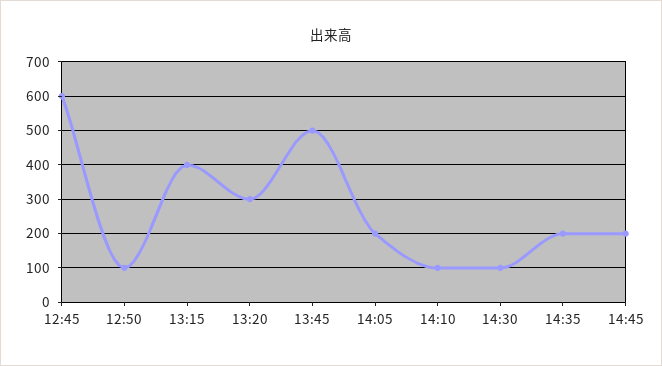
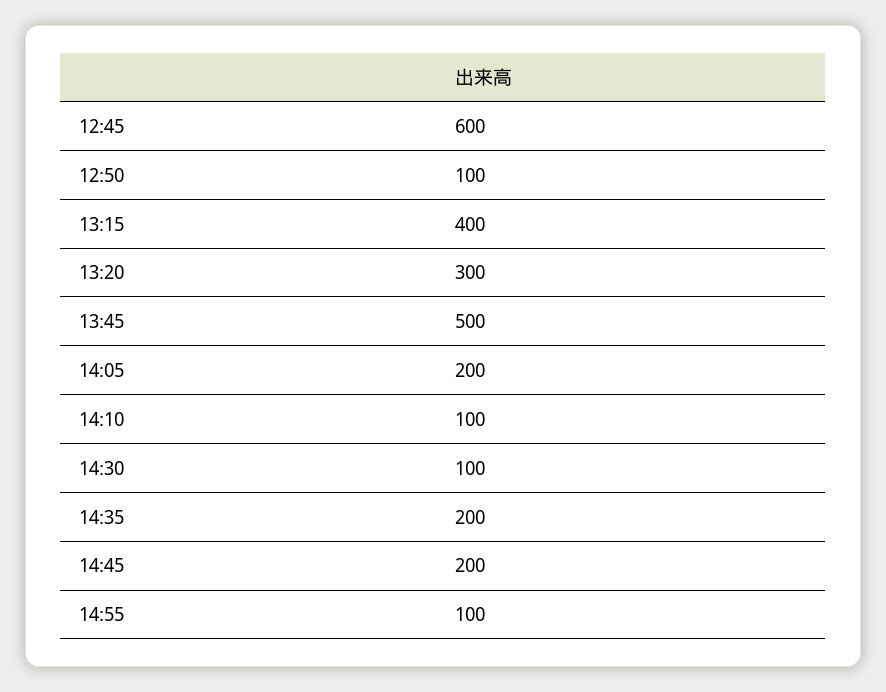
14:55: none -> 100

